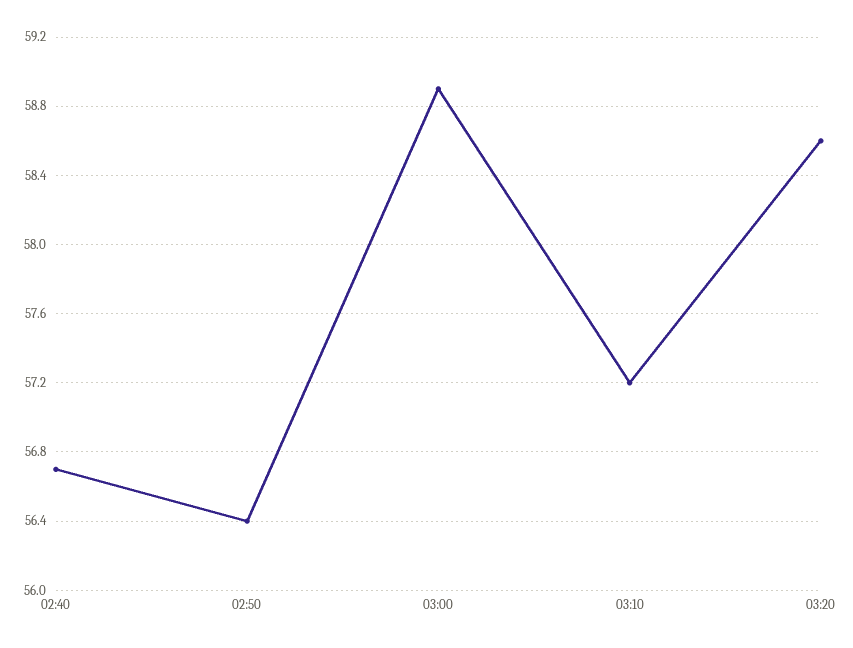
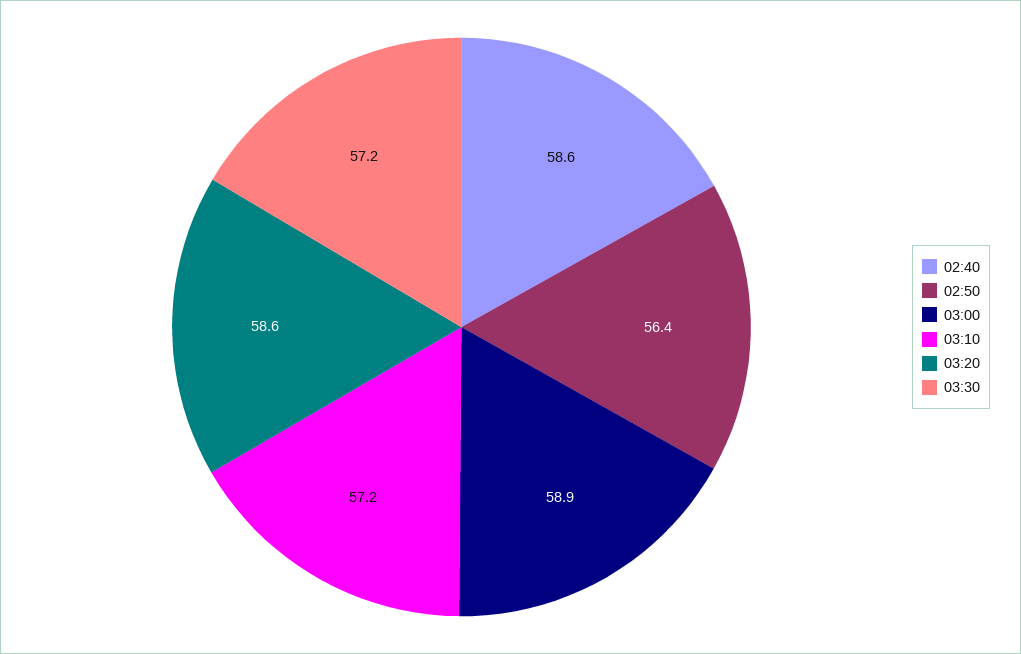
02:40: 56.7 -> 58.6
03:30: none -> 57.2

